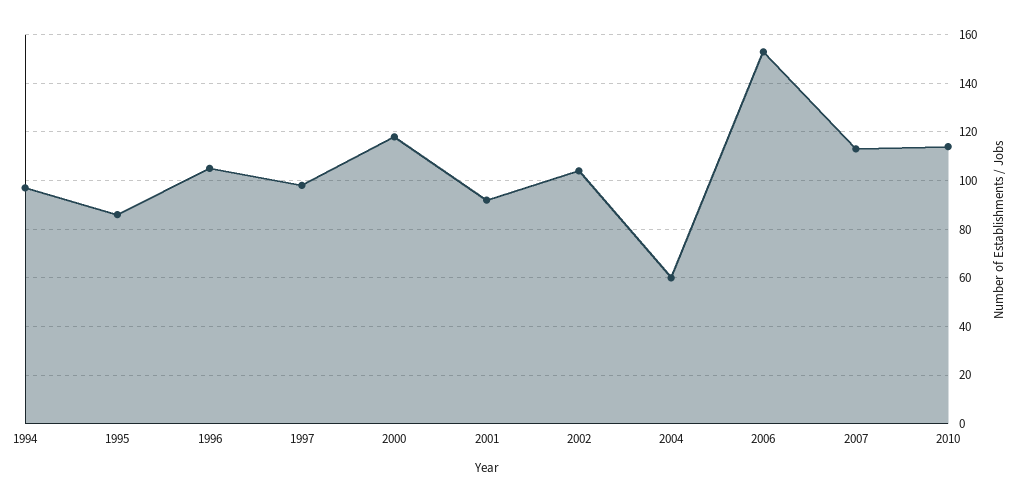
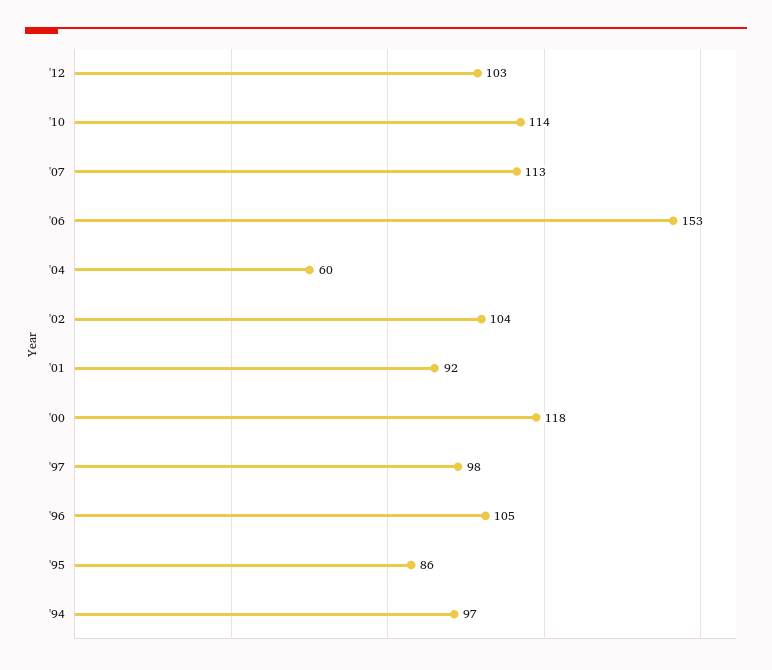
'12: none -> 103

